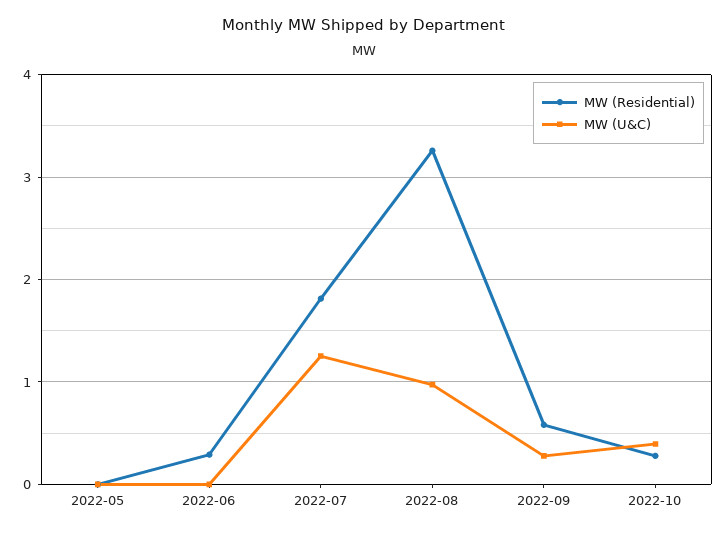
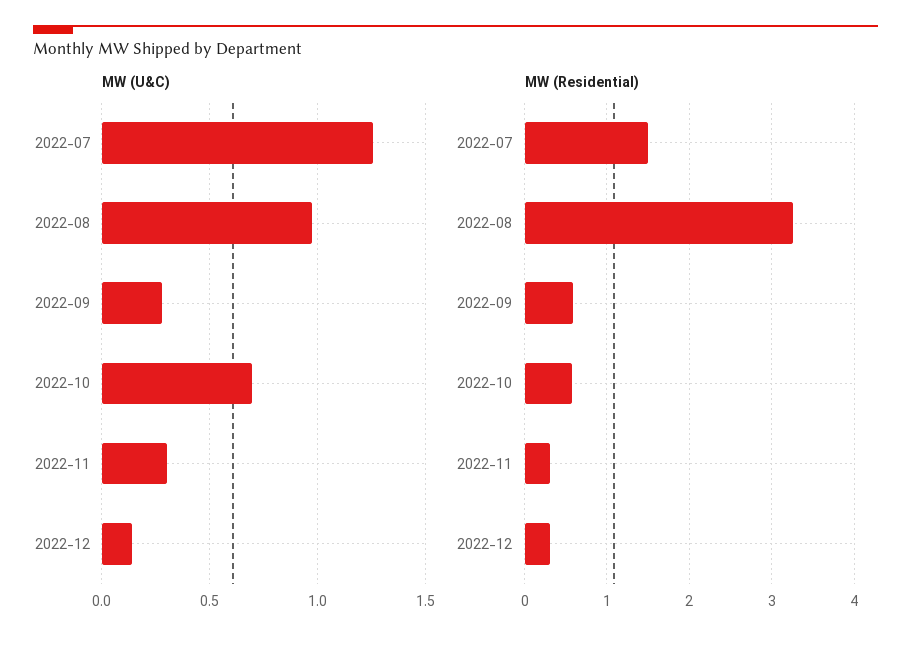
MW (Residential), 2022-05: 0 -> none
MW (U&C), 2022-05: 0 -> none
MW (Residential), 2022-06: 0.3 -> none
MW (U&C), 2022-06: 0 -> none
MW (Residential), 2022-07: 1.8 -> 1.5
MW (Residential), 2022-10: 0.3 -> 0.6
MW (U&C), 2022-10: 0.4 -> 0.7
MW (U&C), 2022-11: none -> 0.3
MW (U&C), 2022-12: none -> 0.15
MW (Residential), 2022-11: none -> 0.3
MW (Residential), 2022-12: none -> 0.3

